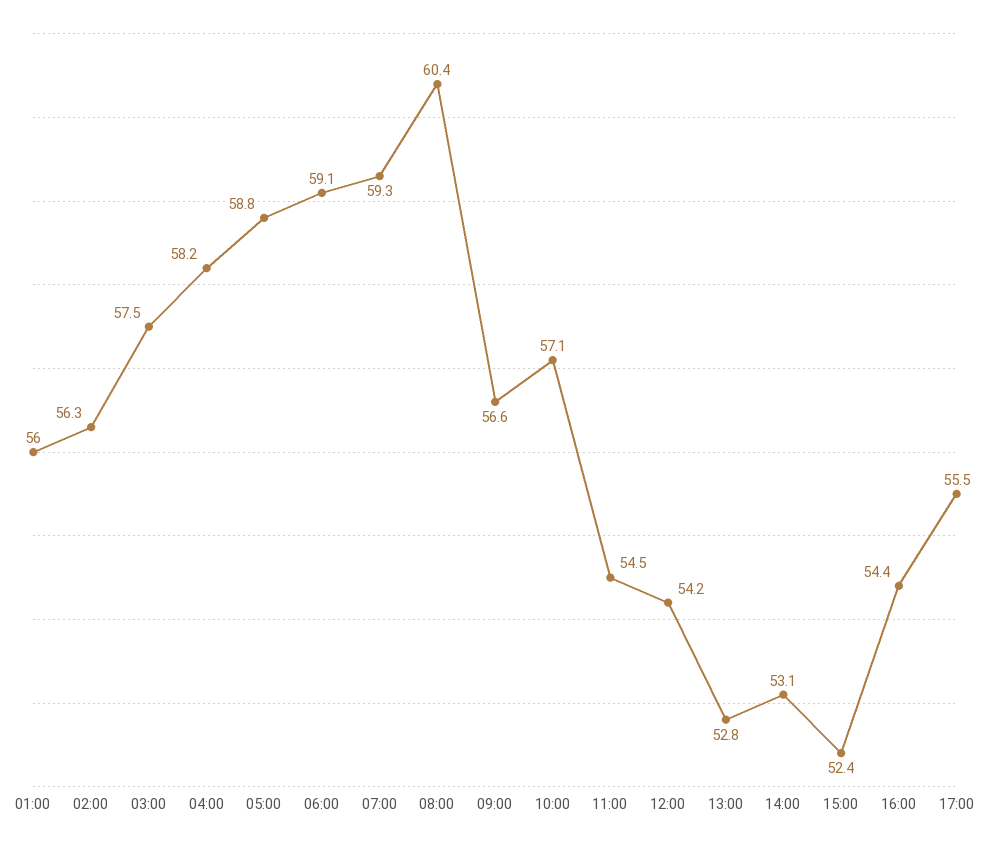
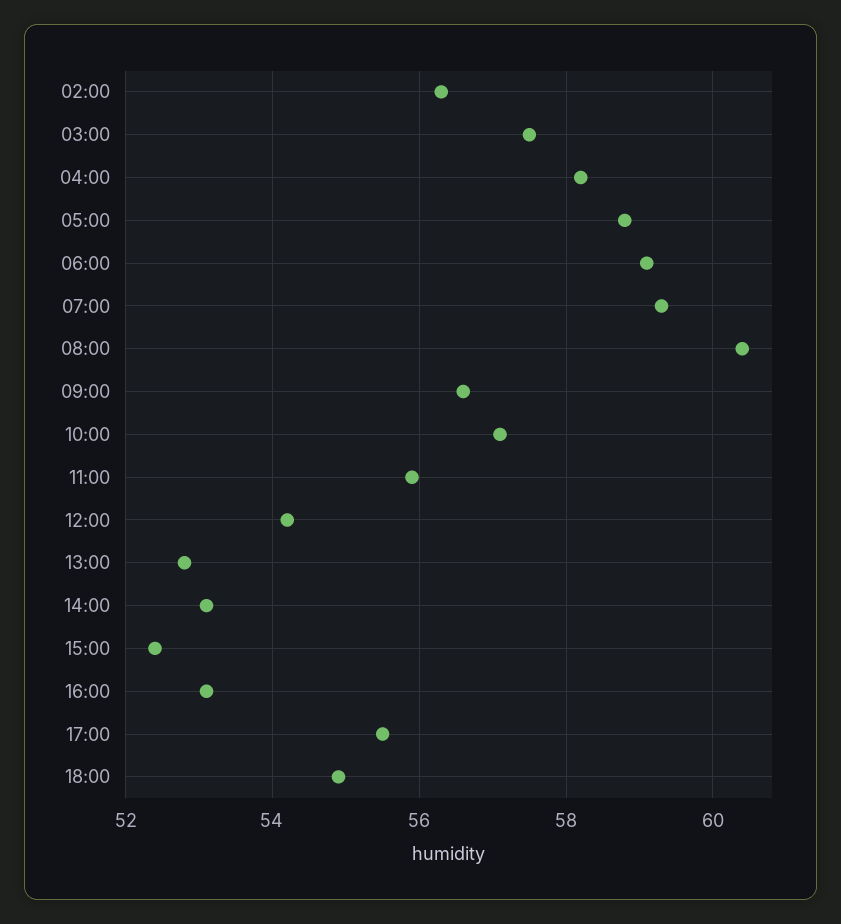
01:00: 56 -> none
11:00: 54.5 -> 56
16:00: 54.4 -> 53
18:00: none -> 55

